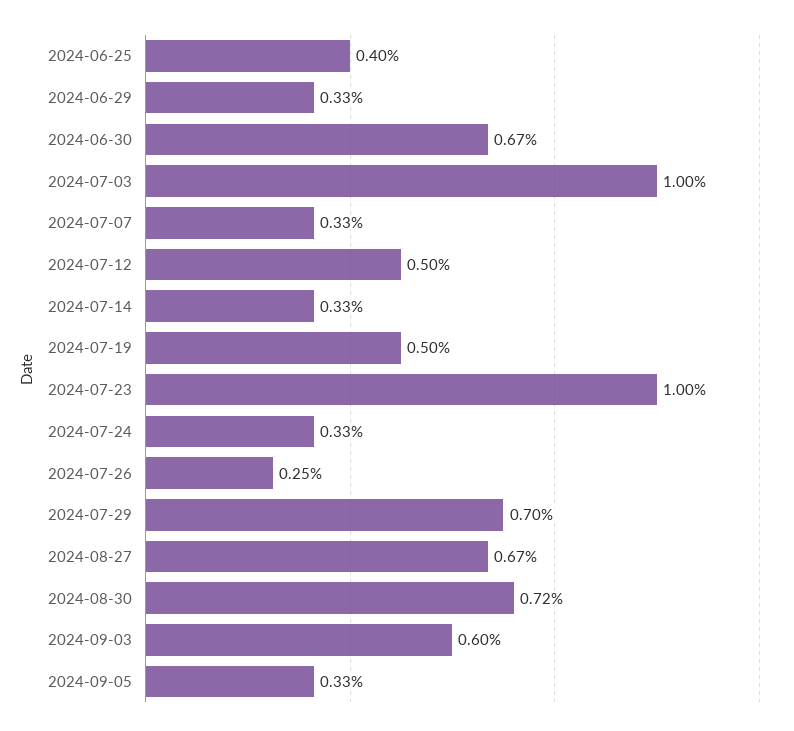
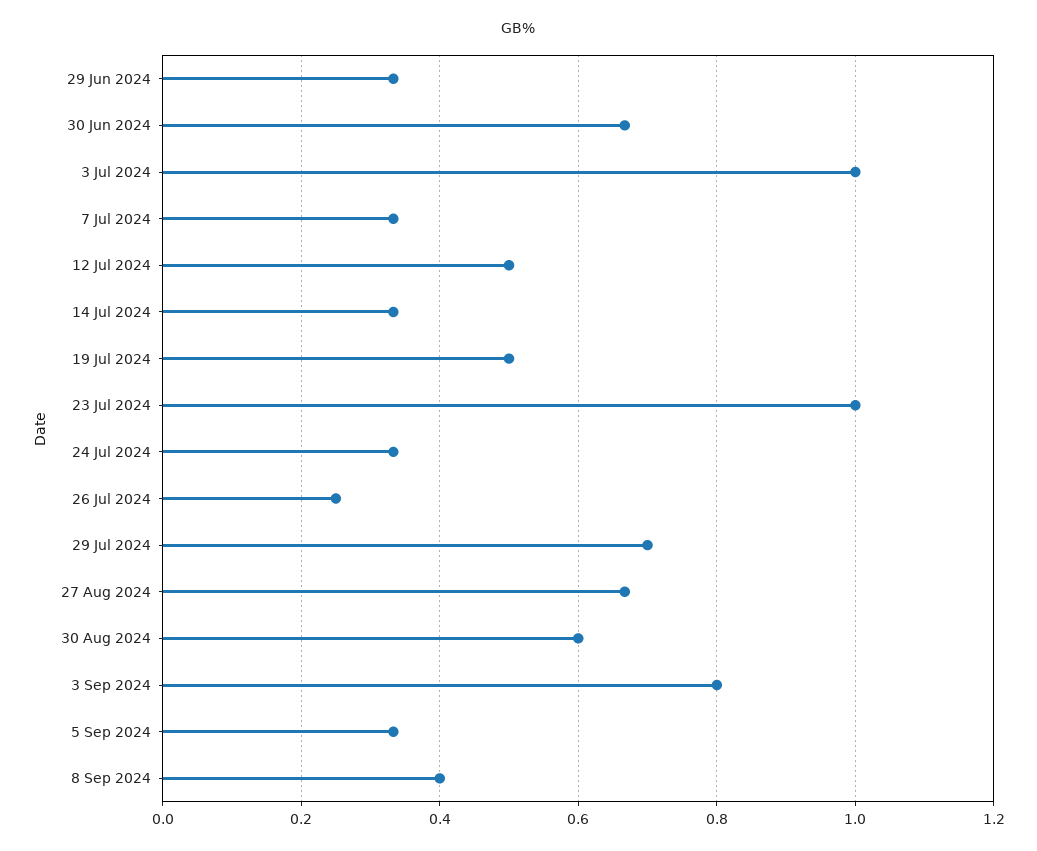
2024-06-25: 0.4 -> none
2024-08-30: 0.72 -> 0.6
2024-09-03: 0.6 -> 0.8
8 Sep 2024: none -> 0.4

